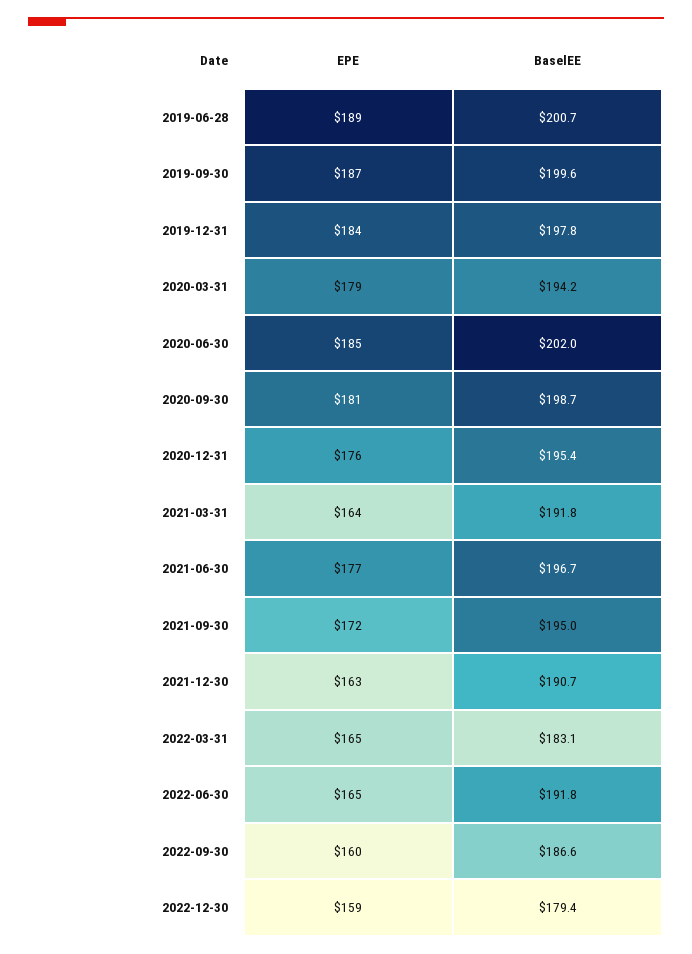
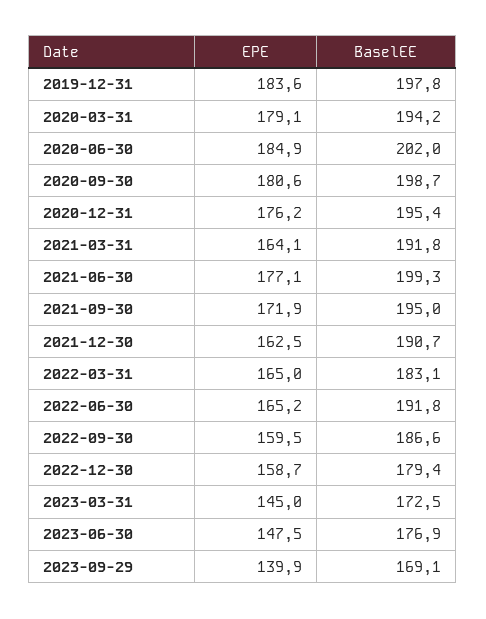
EPE, 2019-06-28: 189 -> none
BaselEE, 2019-06-28: 200.7 -> none
EPE, 2019-09-30: 187 -> none
BaselEE, 2019-09-30: 199.6 -> none
BaselEE, 2021-06-30: 196.7 -> 199.3
EPE, 2023-03-31: none -> 145
BaselEE, 2023-03-31: none -> 172.5
EPE, 2023-06-30: none -> 147.5
BaselEE, 2023-06-30: none -> 176.9
EPE, 2023-09-29: none -> 139.9
BaselEE, 2023-09-29: none -> 169.1

